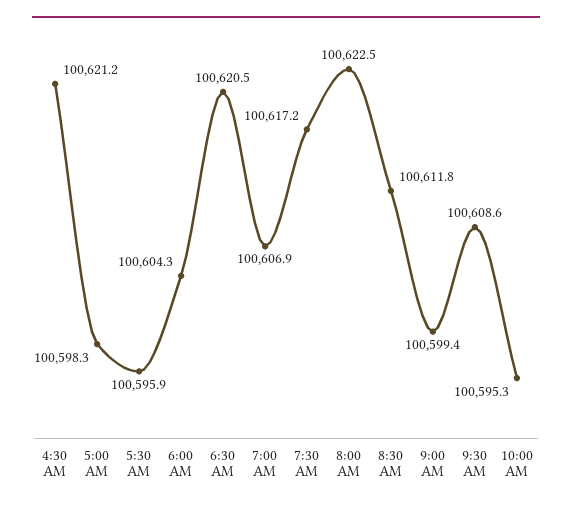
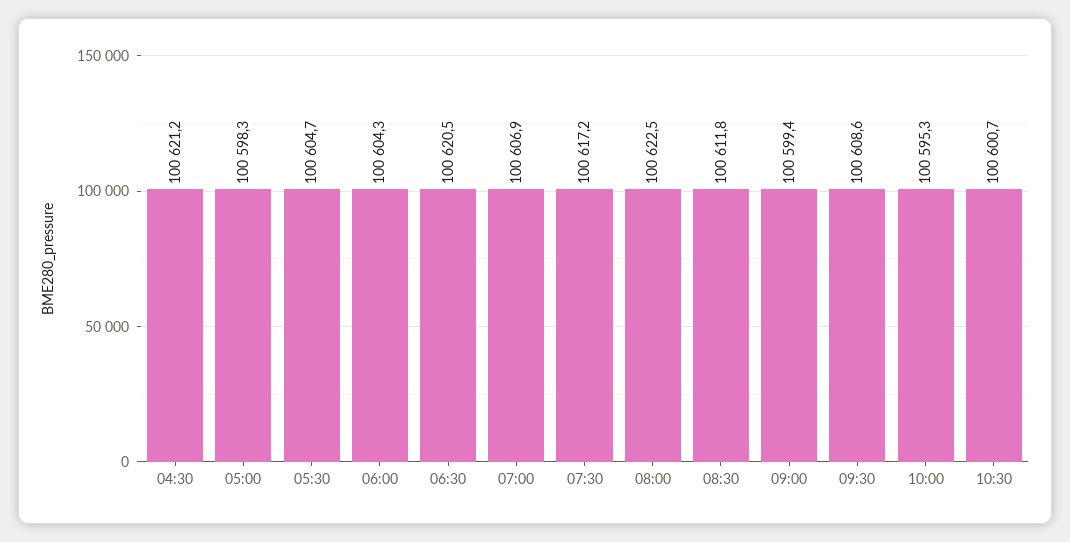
5:30 AM: 100595.9 -> 100604.7
10:30: none -> 100600.7

